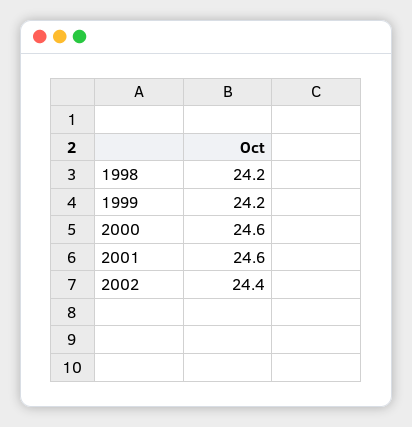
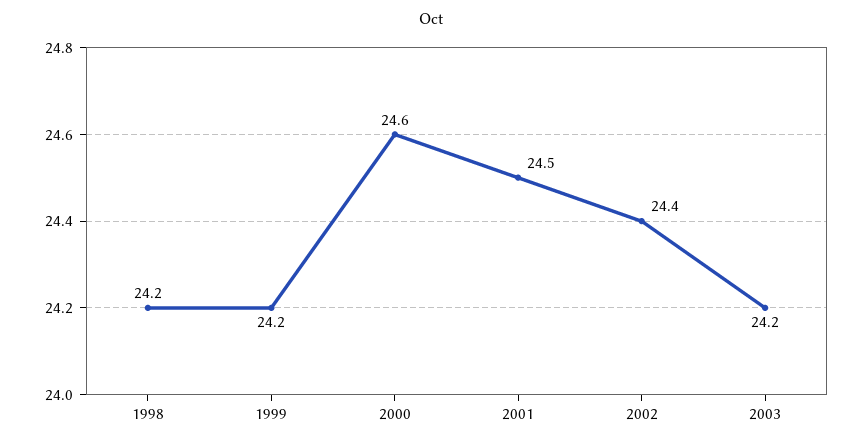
2001: 24.6 -> 24.5
2003: none -> 24.2

